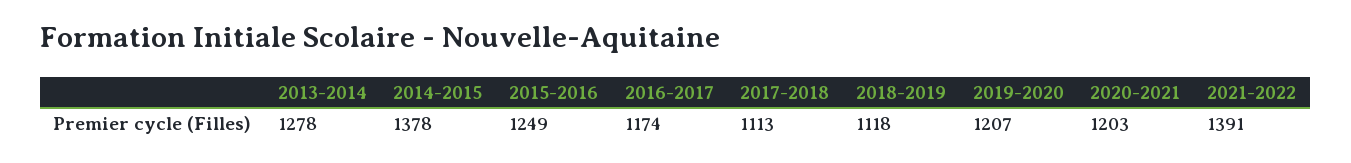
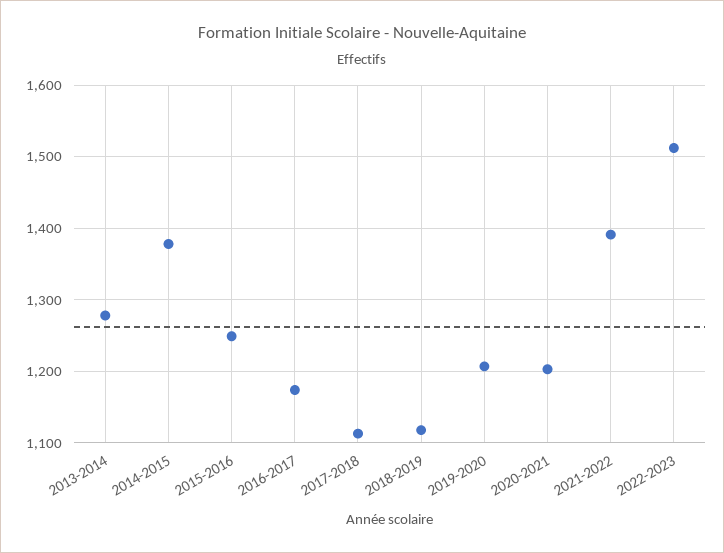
2022-2023: none -> 1510

